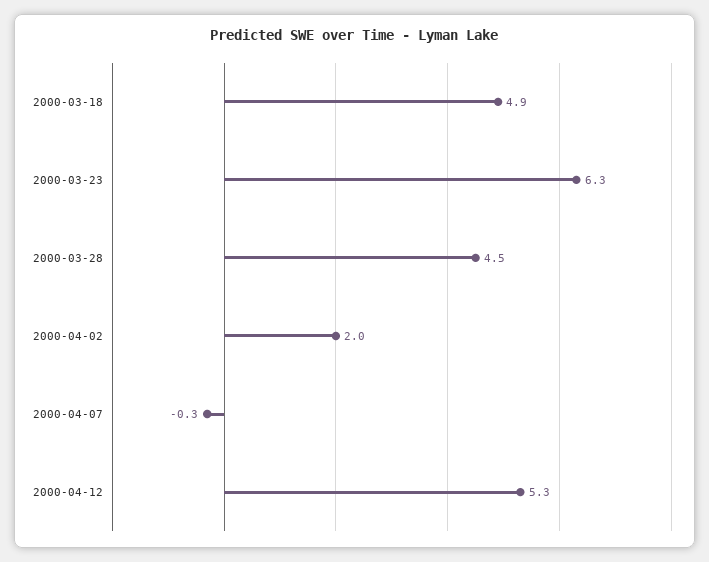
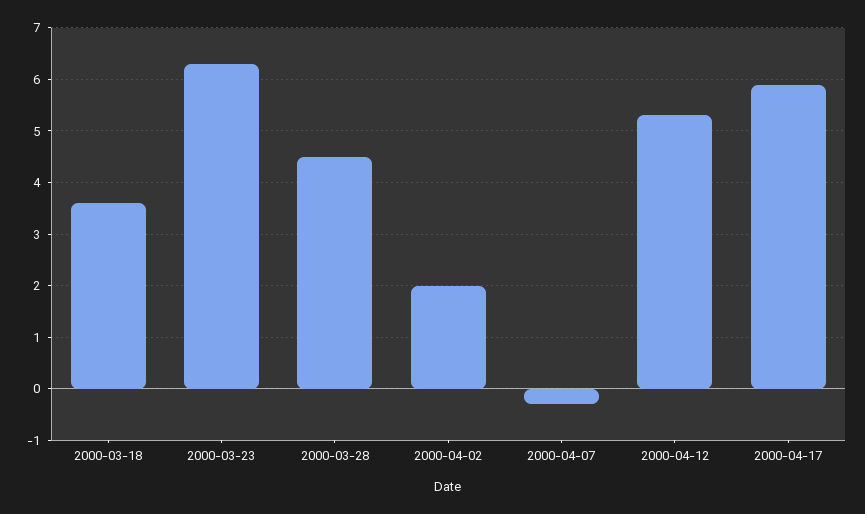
2000-03-18: 4.9 -> 3.5
2000-04-17: none -> 6

